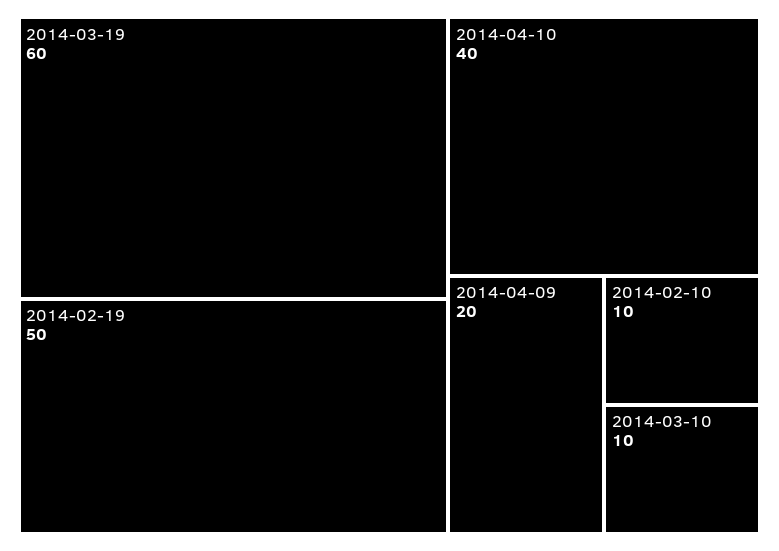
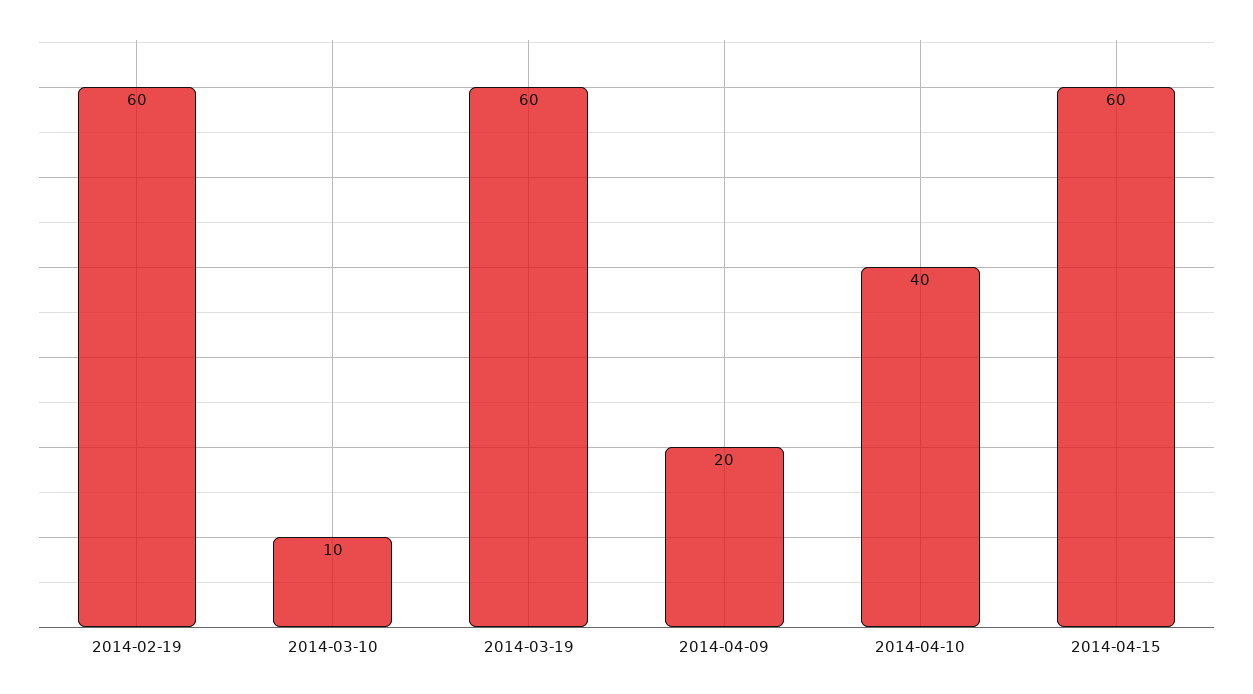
2014-02-19: 50 -> 60
2014-02-10: 10 -> none
2014-04-15: none -> 60

